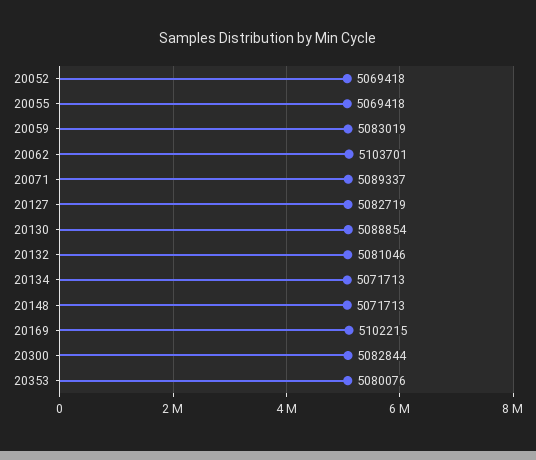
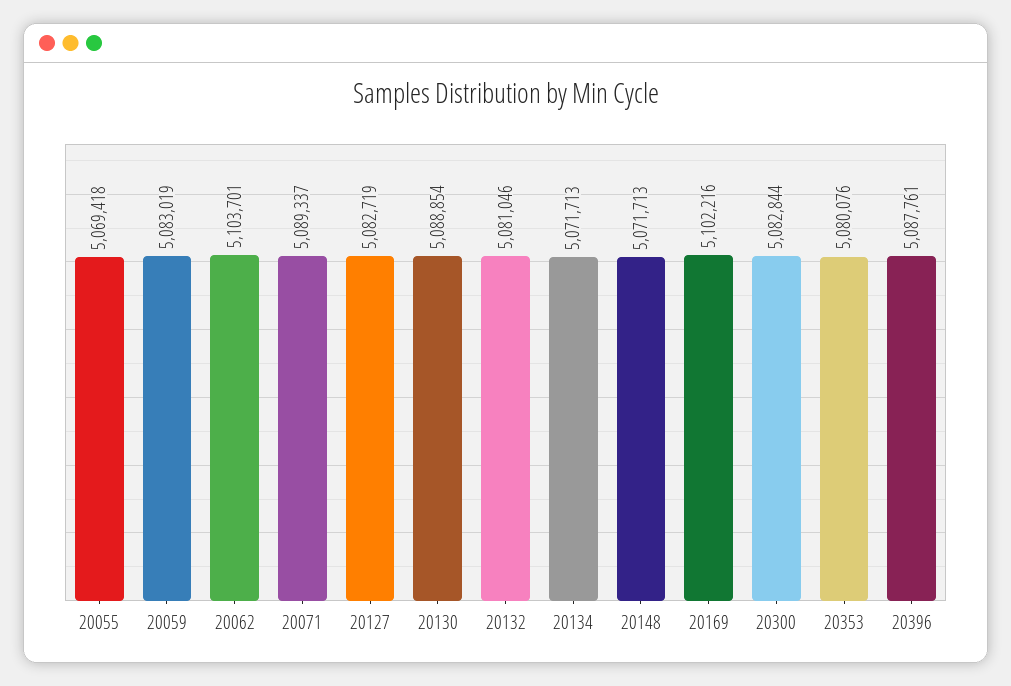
20052: 5069418 -> none
20169: 5102215 -> 5102216
20396: none -> 5087761

